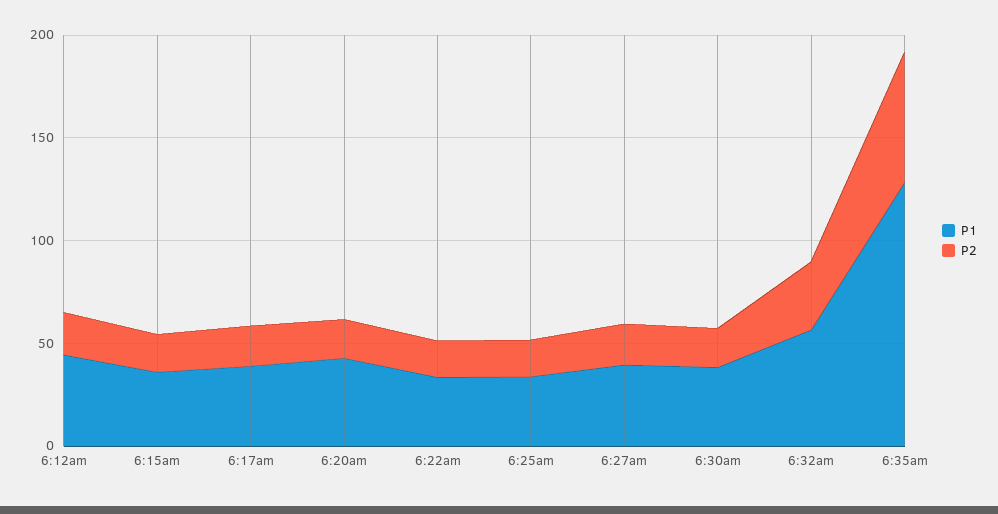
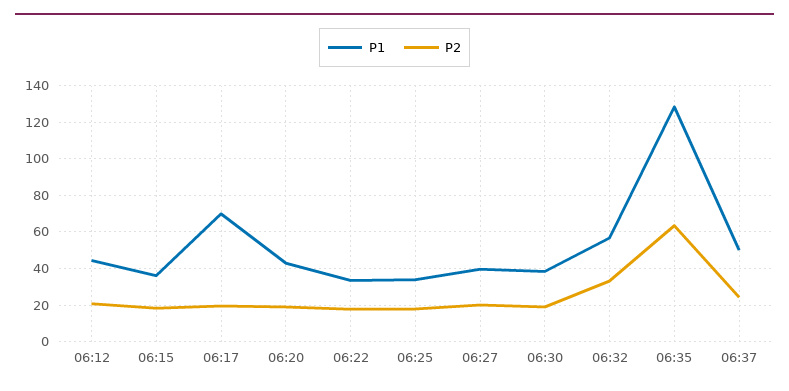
P1, 6:17am: 40 -> 70
P1, 06:37: none -> 50
P2, 06:37: none -> 25

